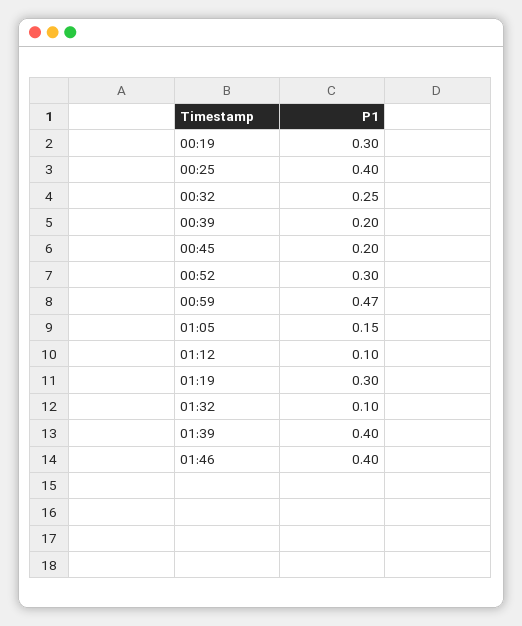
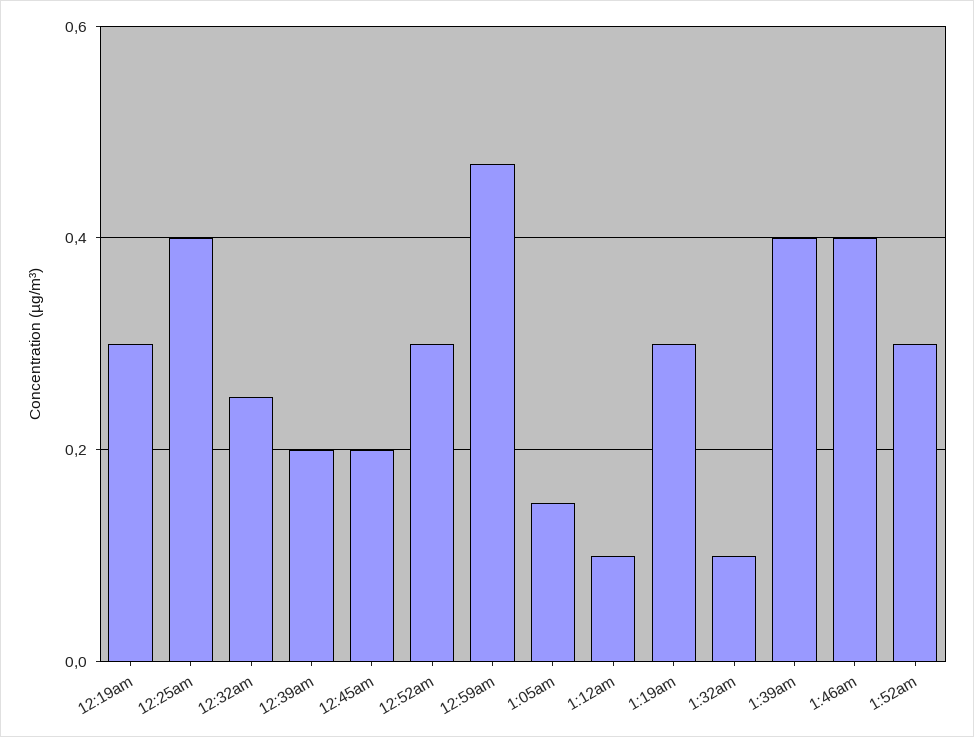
1:52am: none -> 0.3

